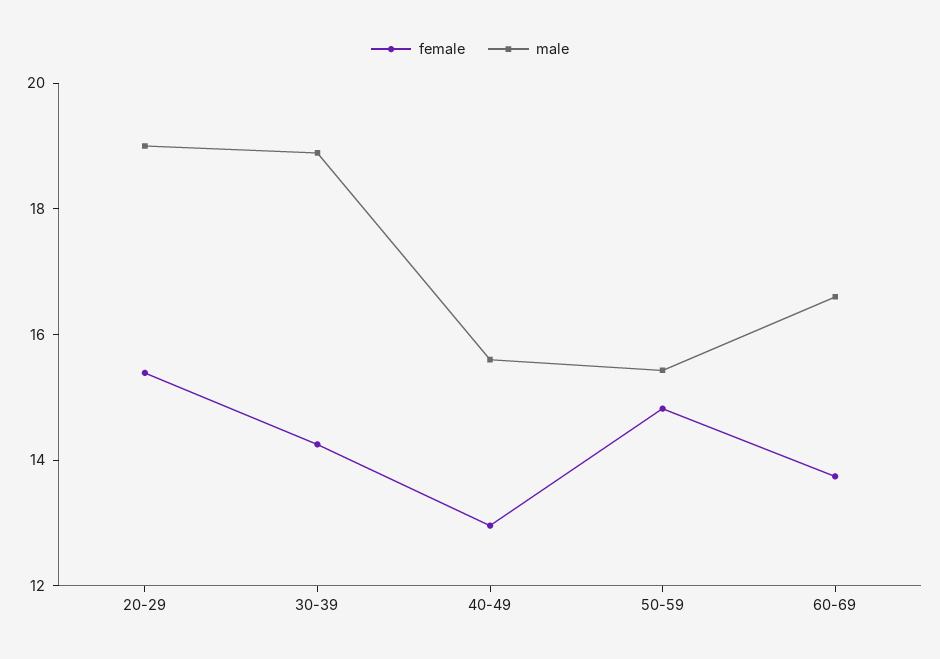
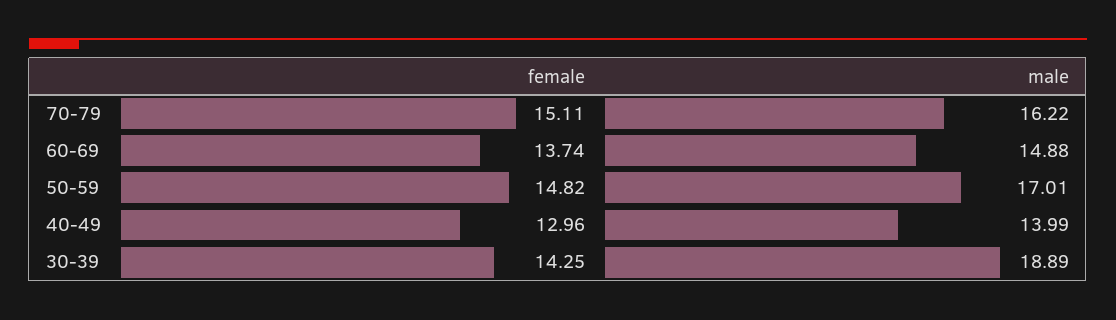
female, 20-29: 15.5 -> none
male, 20-29: 19 -> none
male, 40-49: 15.5 -> 13.99
male, 50-59: 15.5 -> 17.01
male, 60-69: 16.5 -> 14.88
female, 70-79: none -> 15.11
male, 70-79: none -> 16.22

